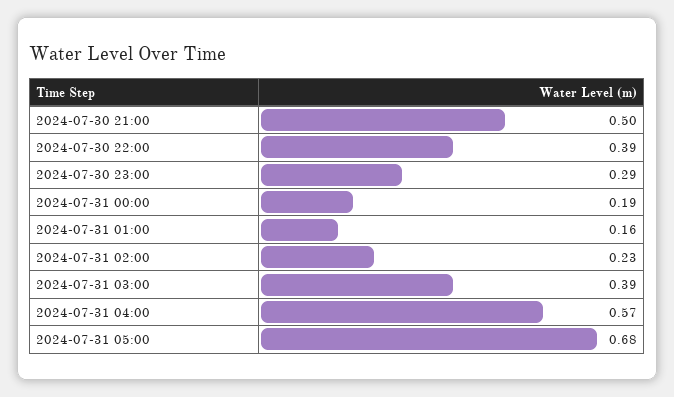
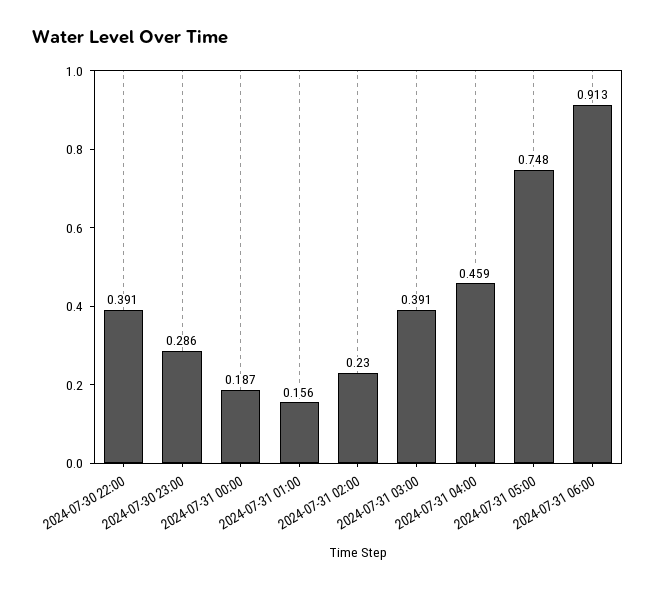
2024-07-30 21:00: 0.5 -> none
2024-07-31 04:00: 0.57 -> 0.459
2024-07-31 05:00: 0.68 -> 0.748
2024-07-31 06:00: none -> 0.913

